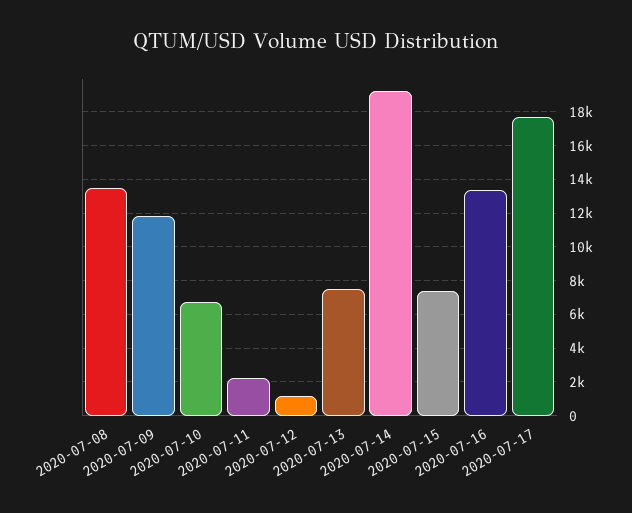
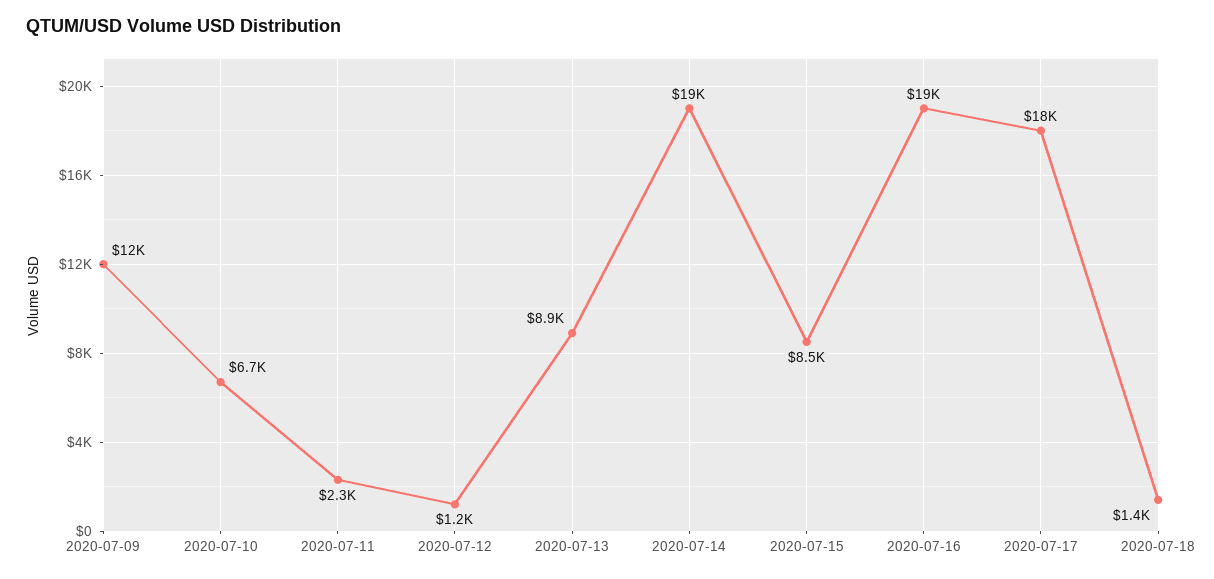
2020-07-08: 13500 -> none
2020-07-13: 7500 -> 8900
2020-07-15: 7500 -> 8500
2020-07-16: 13500 -> 19000
2020-07-18: none -> 1400

